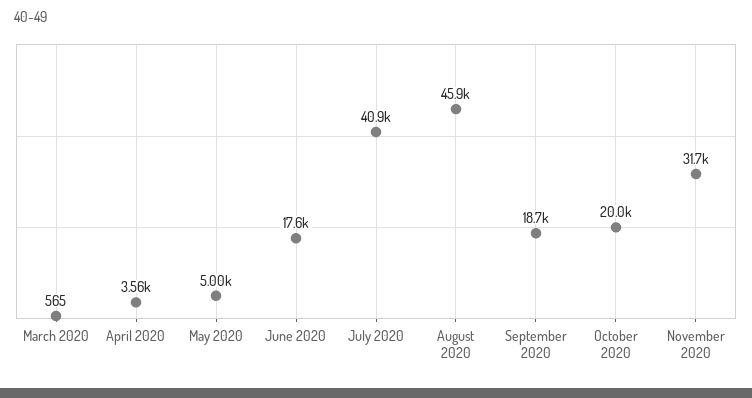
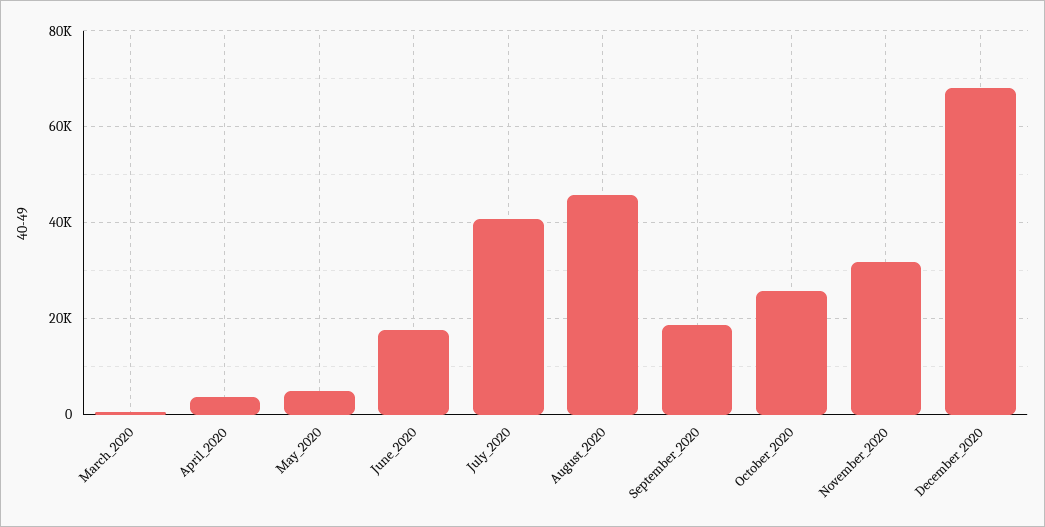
October 2020: 20000 -> 26000
December_2020: none -> 68000

